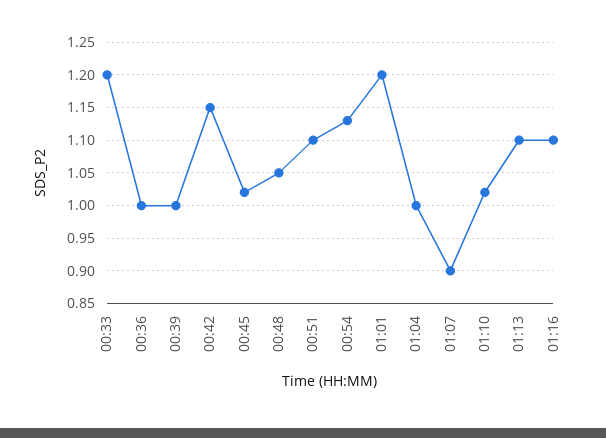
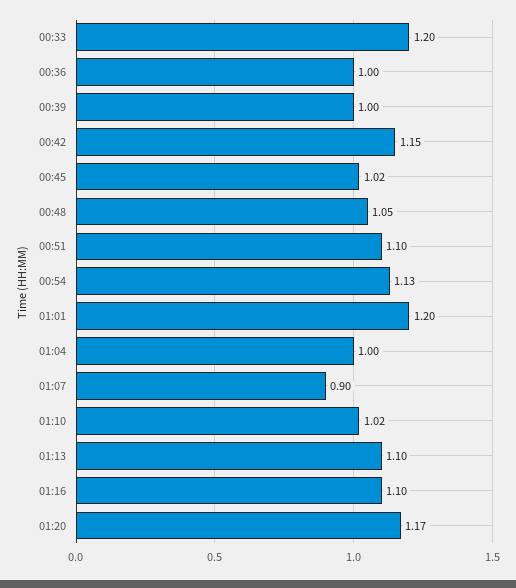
01:20: none -> 1.17

